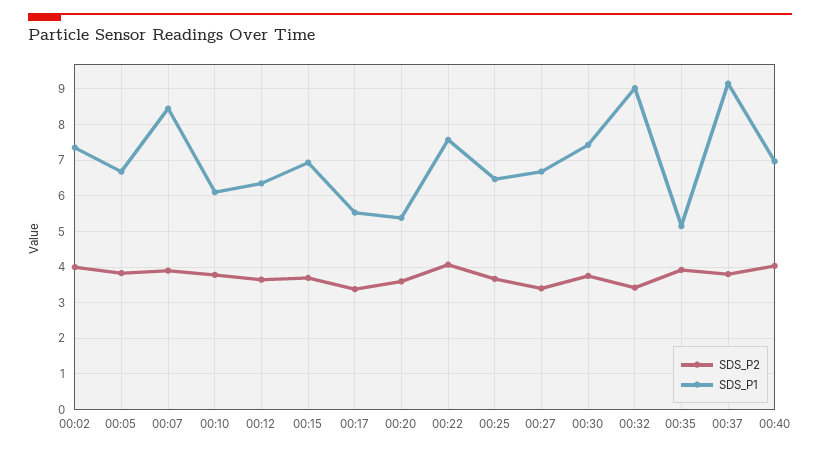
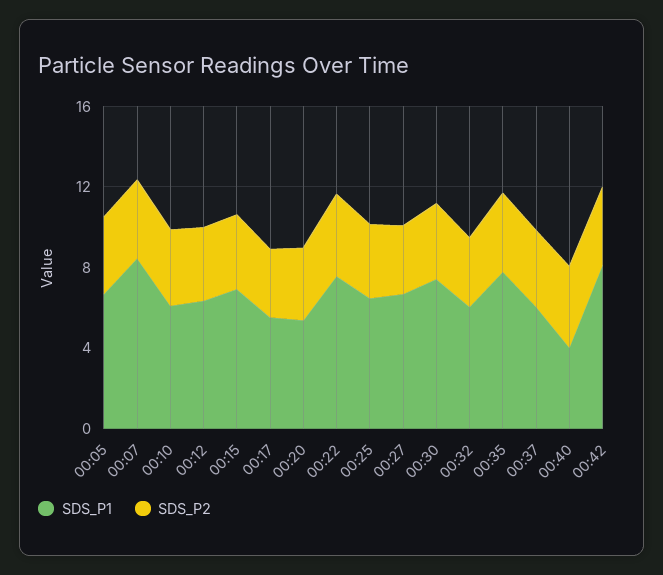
SDS_P2, 00:02: 4 -> none
SDS_P1, 00:02: 7.4 -> none
SDS_P1, 00:32: 9 -> 6
SDS_P1, 00:35: 5.2 -> 8
SDS_P1, 00:37: 9.2 -> 6
SDS_P1, 00:40: 7 -> 4
SDS_P1, 00:42: none -> 8
SDS_P2, 00:42: none -> 4

